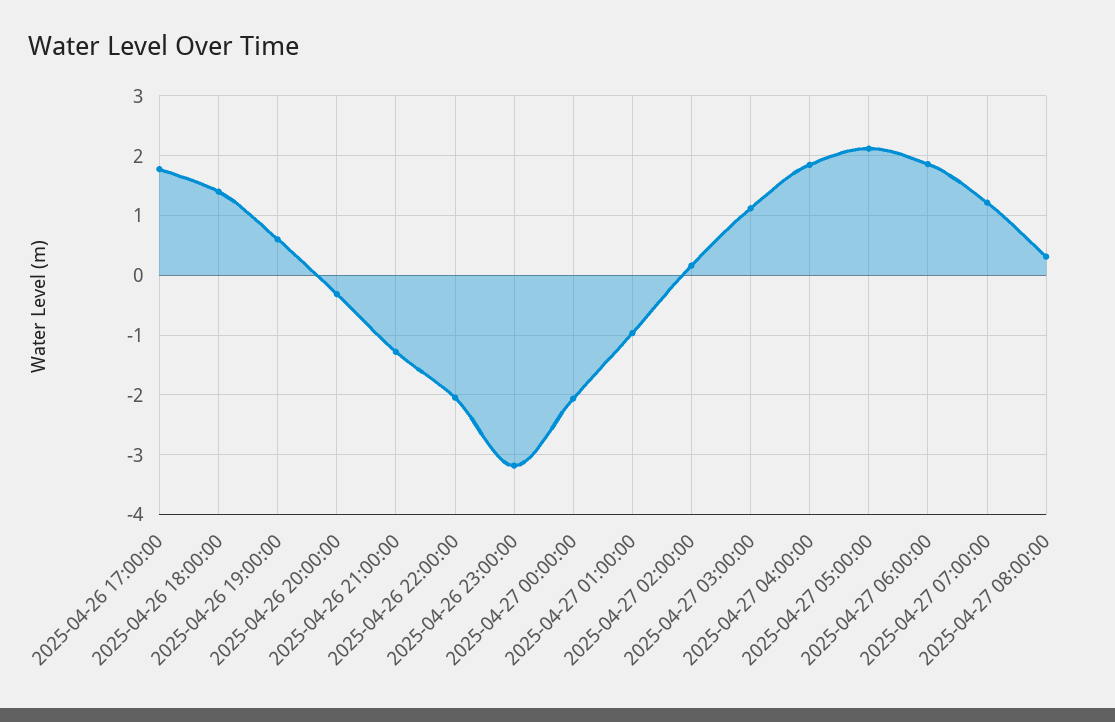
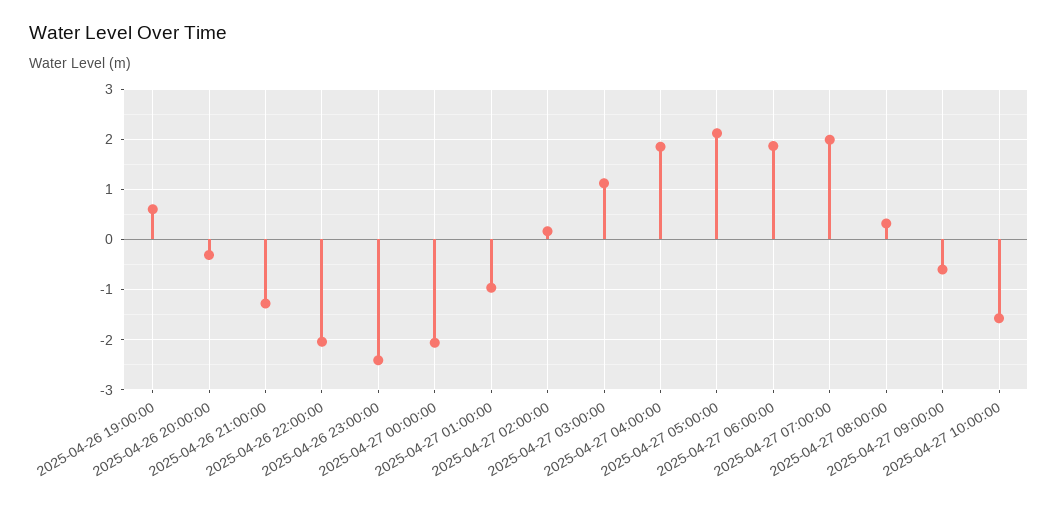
2025-04-26 17:00:00: 1.8 -> none
2025-04-26 18:00:00: 1.4 -> none
2025-04-26 23:00:00: -3.2 -> -2.4
2025-04-27 07:00:00: 1.2 -> 2
2025-04-27 09:00:00: none -> -0.6
2025-04-27 10:00:00: none -> -1.6

